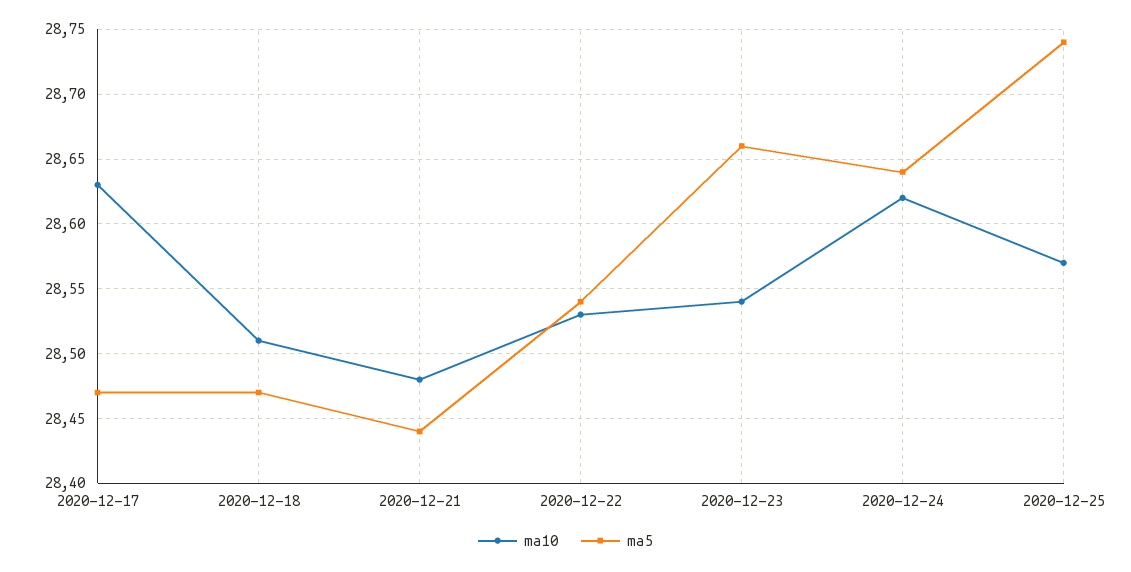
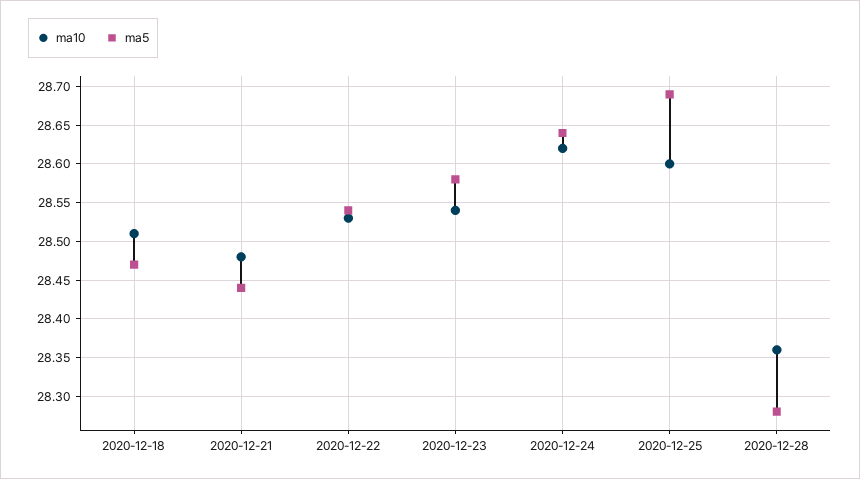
ma10, 2020-12-17: 28.63 -> none
ma5, 2020-12-17: 28.47 -> none
ma5, 2020-12-23: 28.66 -> 28.58
ma10, 2020-12-25: 28.57 -> 28.6
ma5, 2020-12-25: 28.74 -> 28.69
ma10, 2020-12-28: none -> 28.36
ma5, 2020-12-28: none -> 28.28

